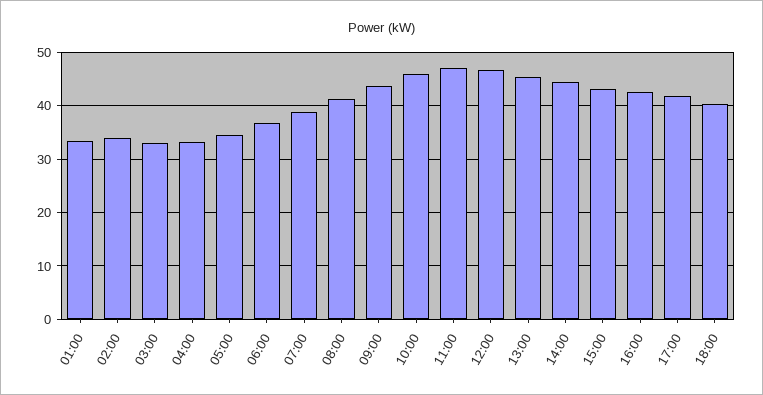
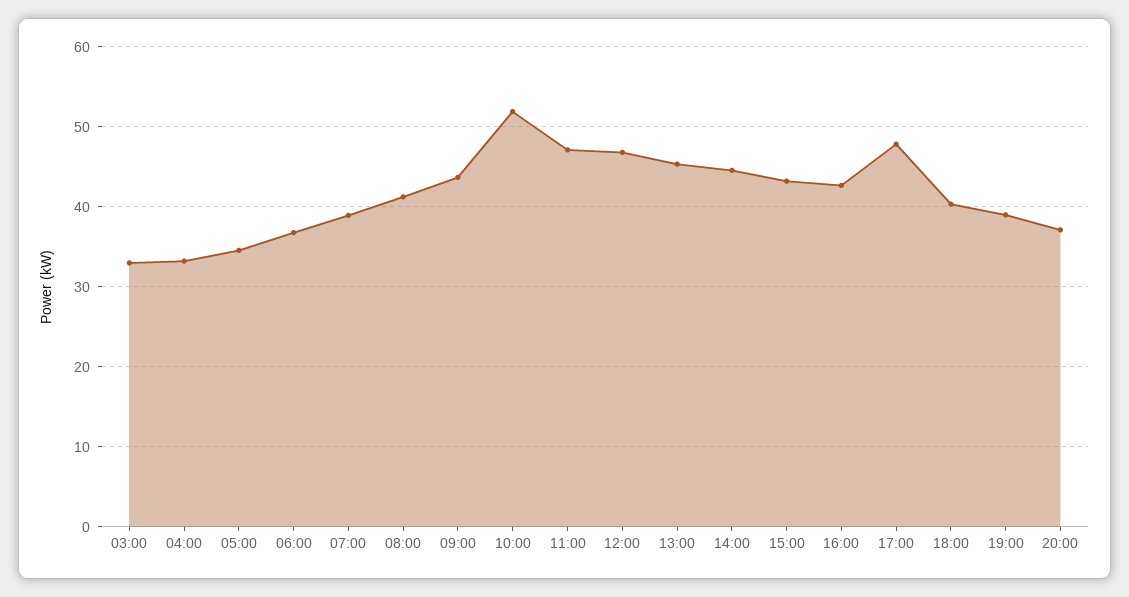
01:00: 34 -> none
02:00: 34 -> none
10:00: 46 -> 52
17:00: 42 -> 48
19:00: none -> 39
20:00: none -> 37

